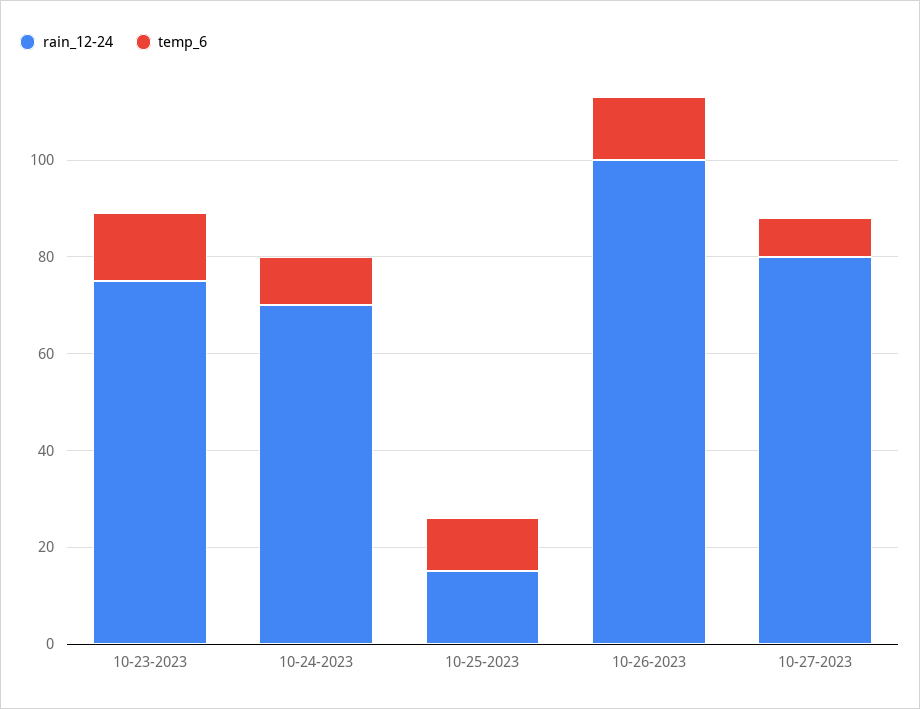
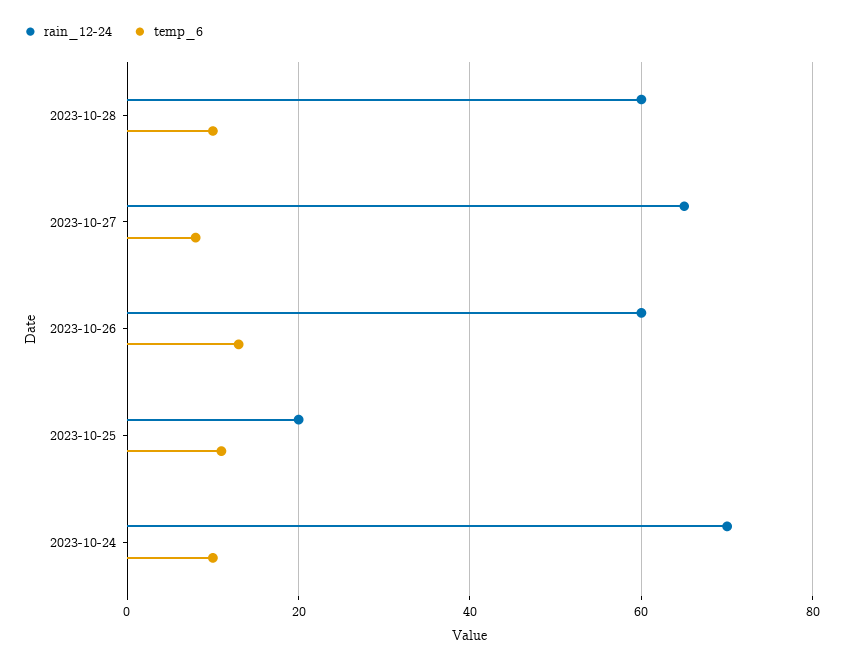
rain_12-24, 10-23-2023: 75 -> none
temp_6, 10-23-2023: 15 -> none
rain_12-24, 10-25-2023: 15 -> 20
rain_12-24, 10-26-2023: 100 -> 60
rain_12-24, 10-27-2023: 80 -> 65
rain_12-24, 2023-10-28: none -> 60
temp_6, 2023-10-28: none -> 10

